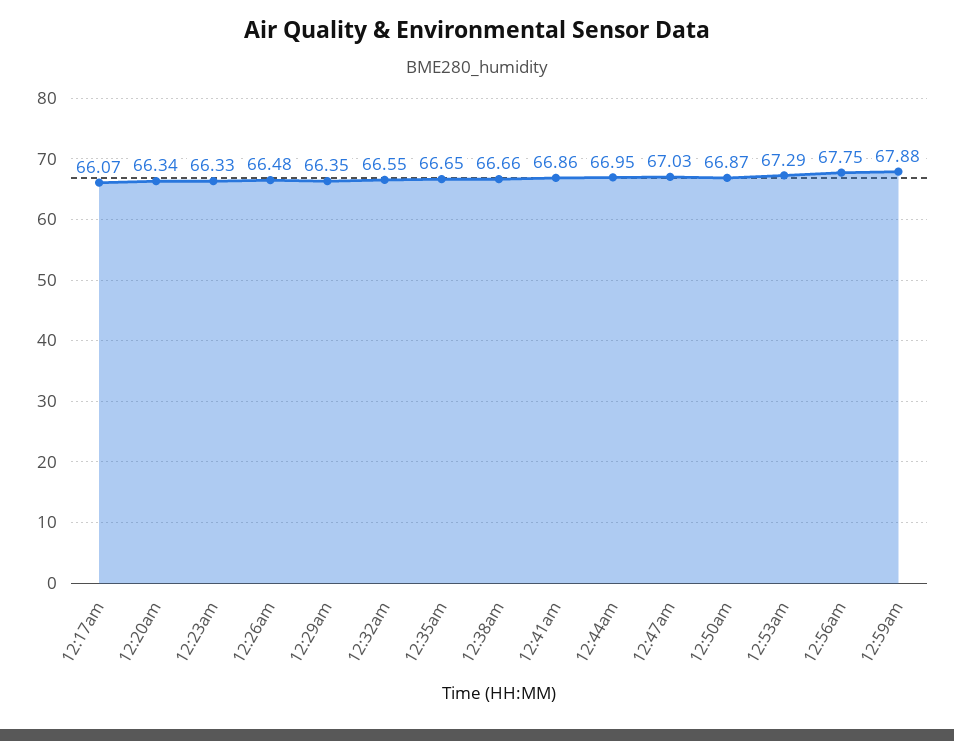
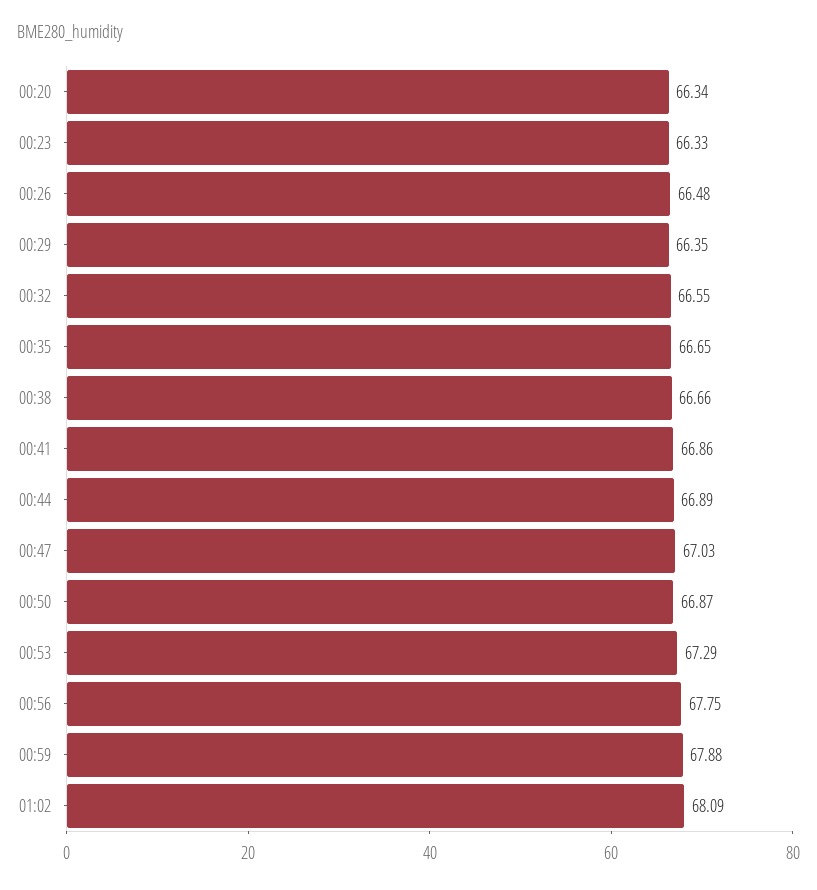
12:17am: 66.07 -> none
12:44am: 66.95 -> 66.89
01:02: none -> 68.09

